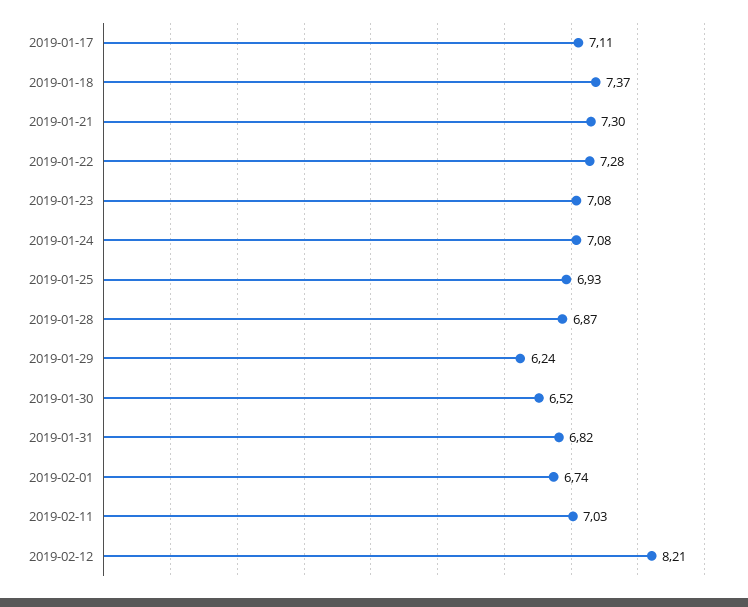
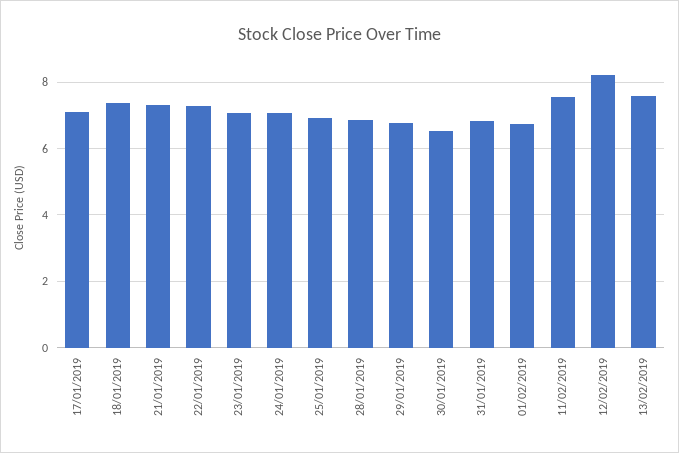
2019-01-29: 6.24 -> 6.8
2019-02-11: 7.03 -> 7.6
13/02/2019: none -> 7.6

